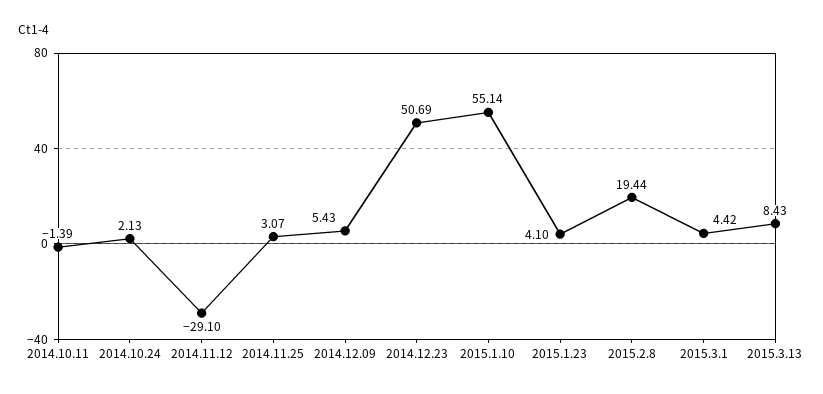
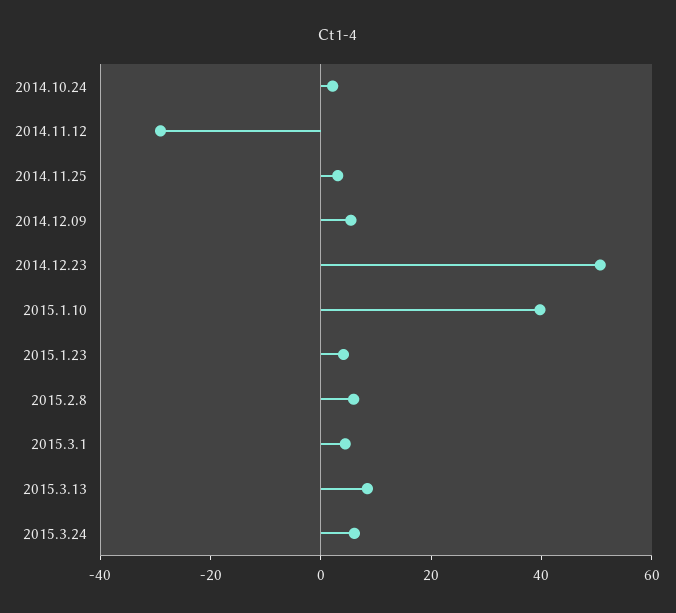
2014.10.11: -1.39 -> none
2015.1.10: 55.14 -> 40
2015.2.8: 19.44 -> 5
2015.3.24: none -> 5

